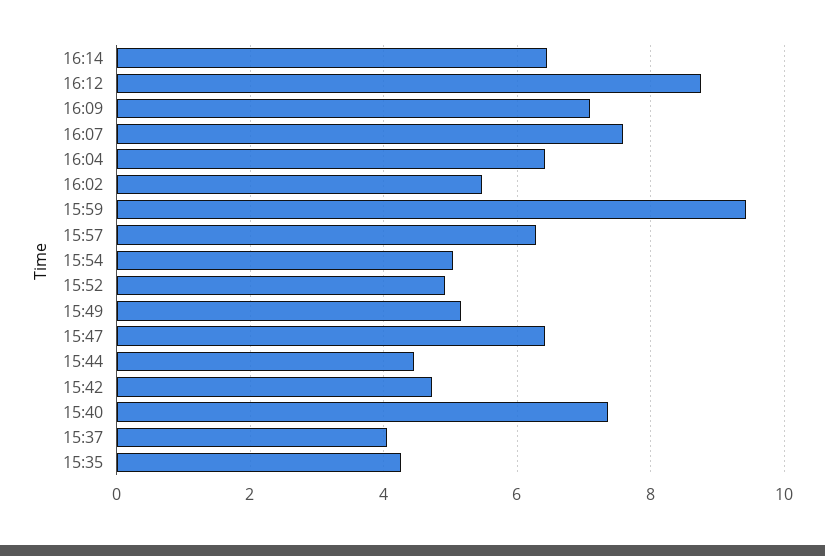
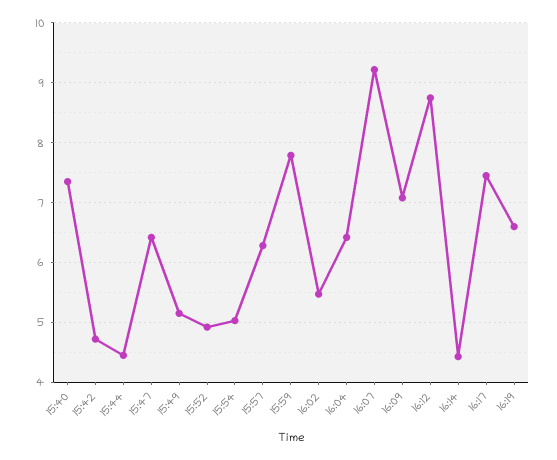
16:14: 6.4 -> 4.4
16:07: 7.6 -> 9.2
15:59: 9.4 -> 7.8
15:37: 4 -> none
15:35: 4.2 -> none
16:17: none -> 7.4
16:19: none -> 6.6

